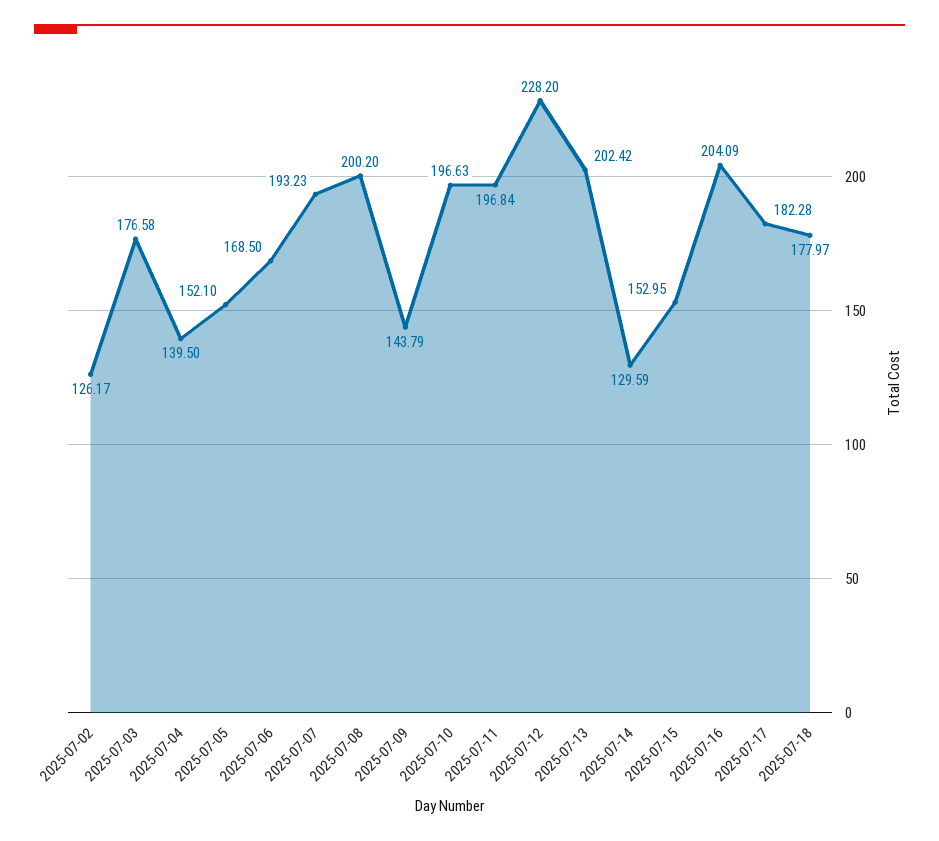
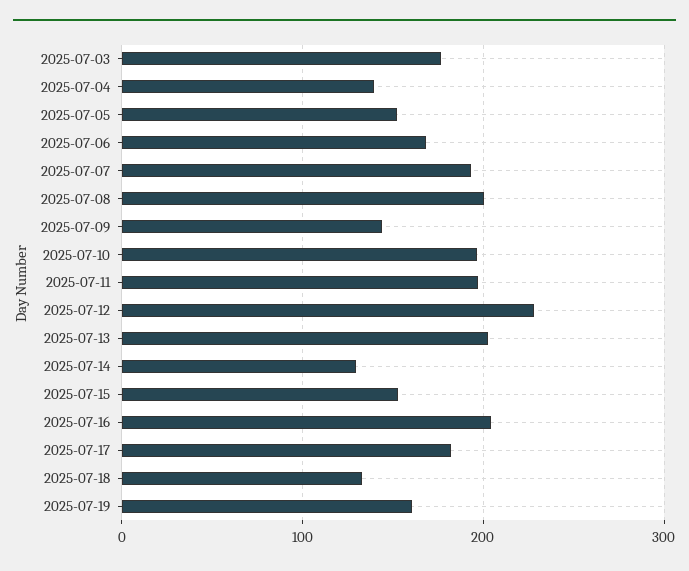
2025-07-02: 126.17 -> none
2025-07-18: 177.97 -> 130
2025-07-19: none -> 160

